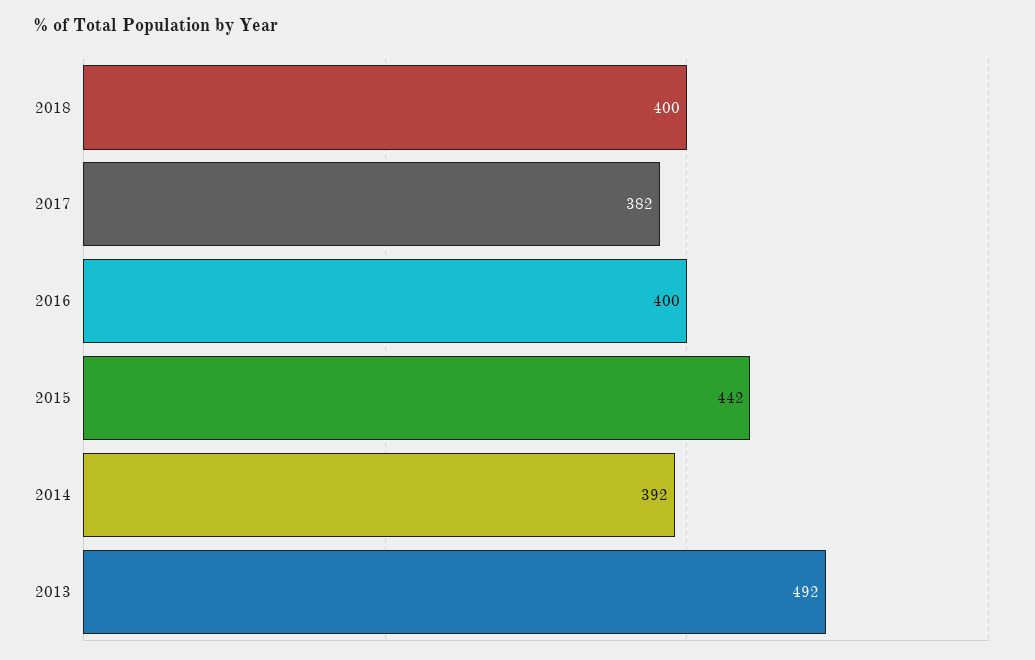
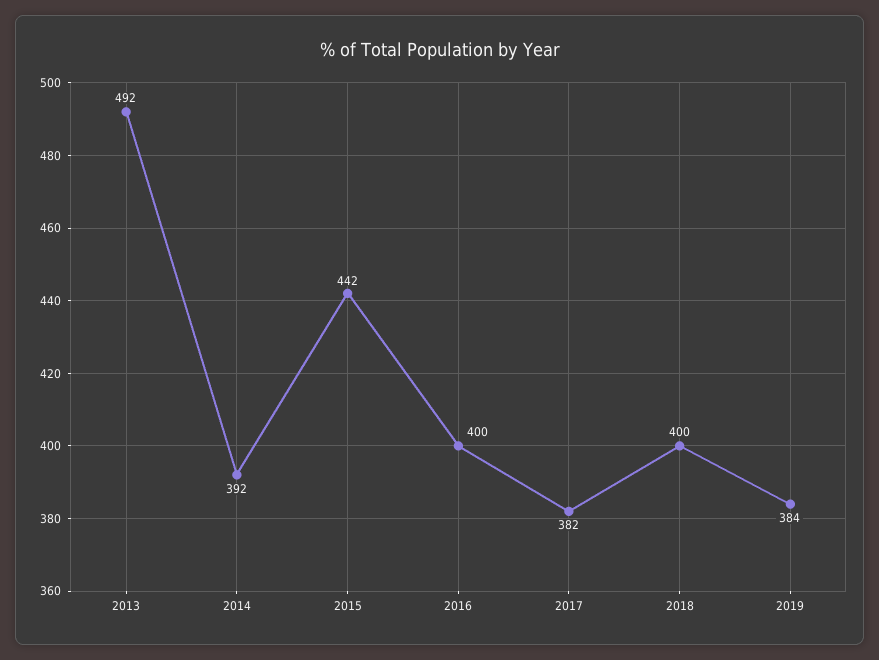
2019: none -> 384

